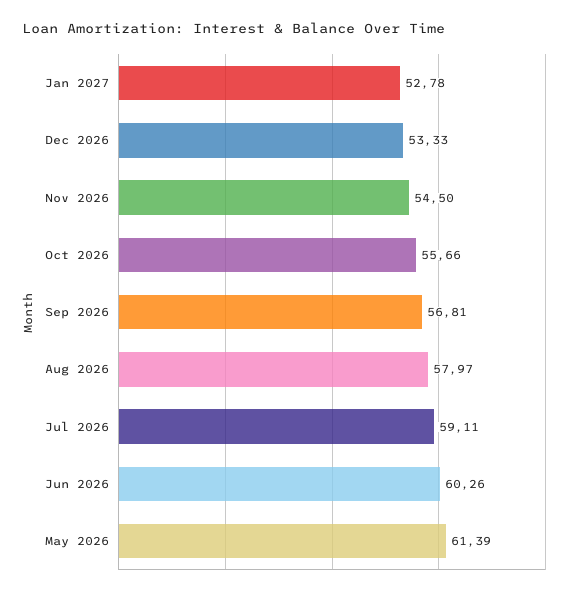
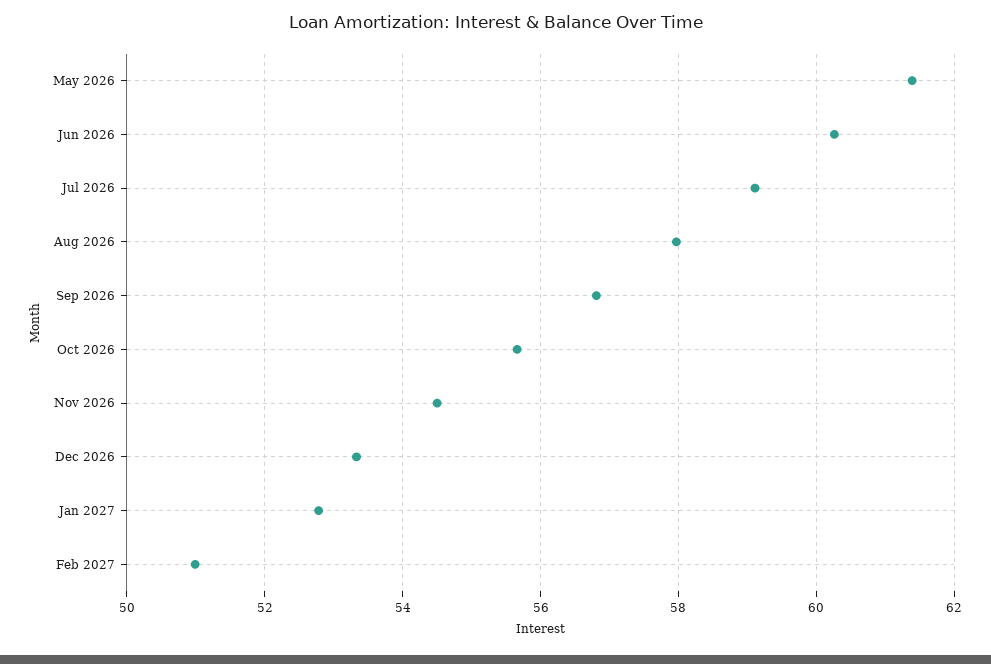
Feb 2027: none -> 51

